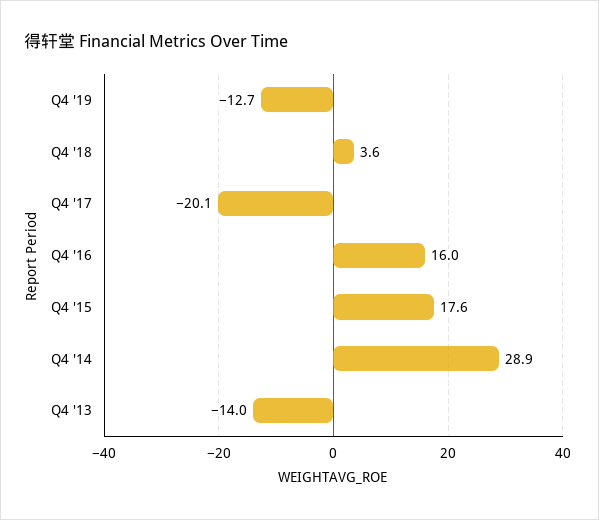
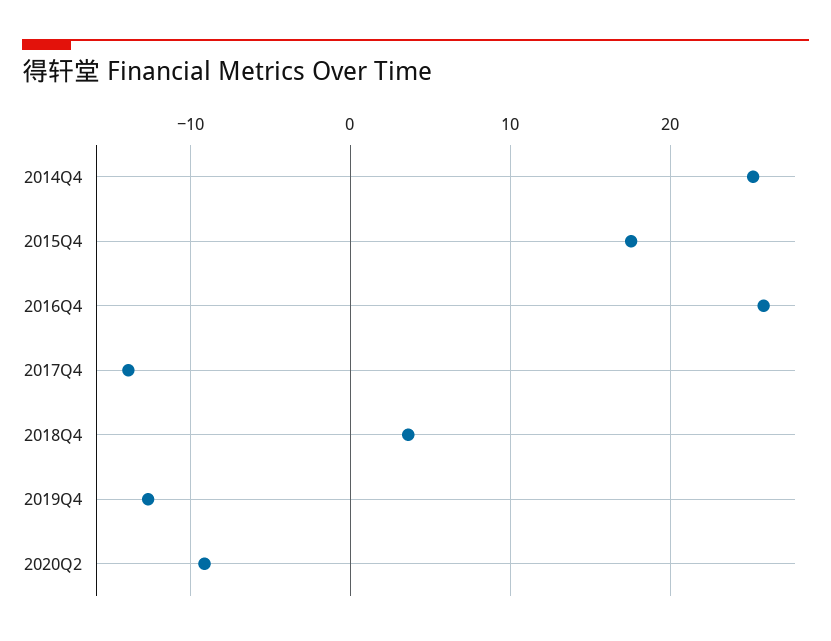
Q4 '17: -20.1 -> -14
Q4 '16: 16 -> 26
Q4 '14: 28.9 -> 25
Q4 '13: -14 -> none
2020Q2: none -> -9

